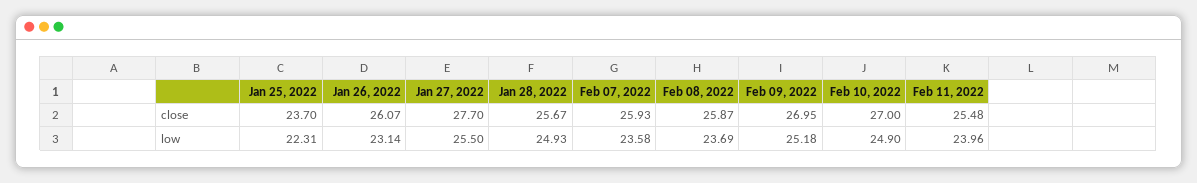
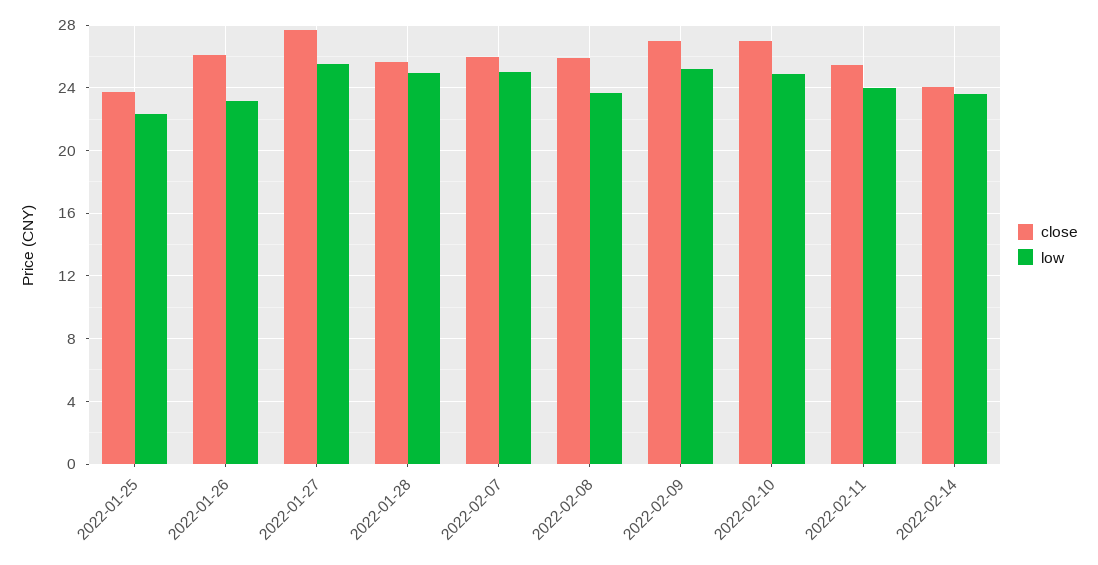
low, Feb 07, 2022: 23.58 -> 25
close, 2022-02-14: none -> 24
low, 2022-02-14: none -> 23.5

